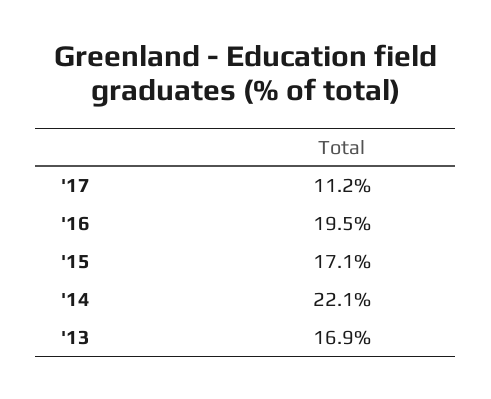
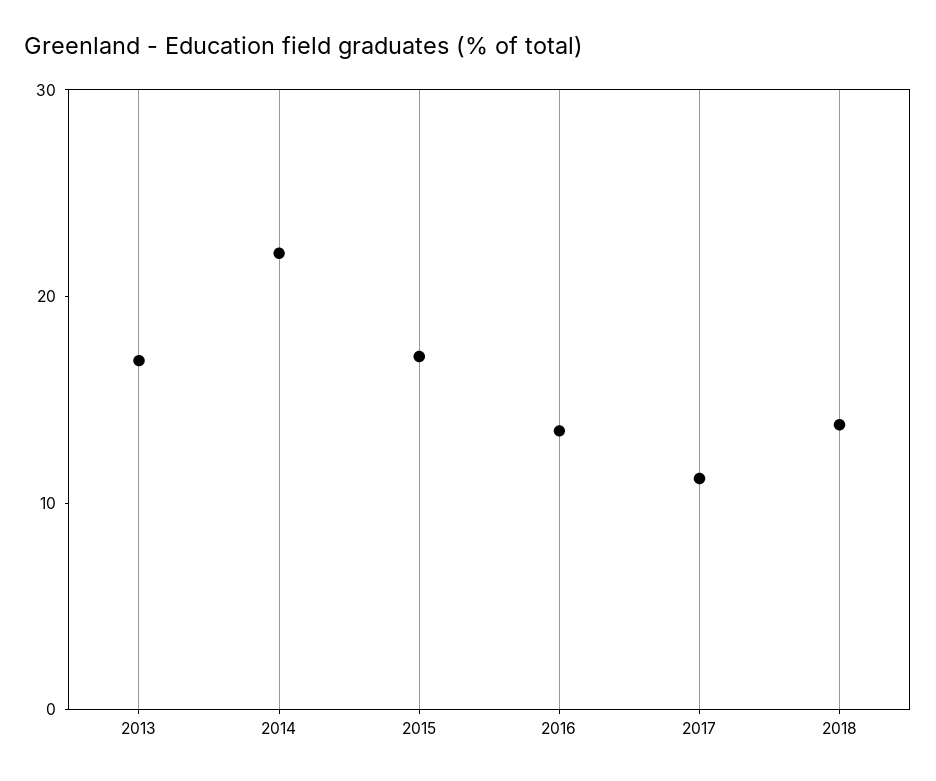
'16: 19.5 -> 14
2018: none -> 14

